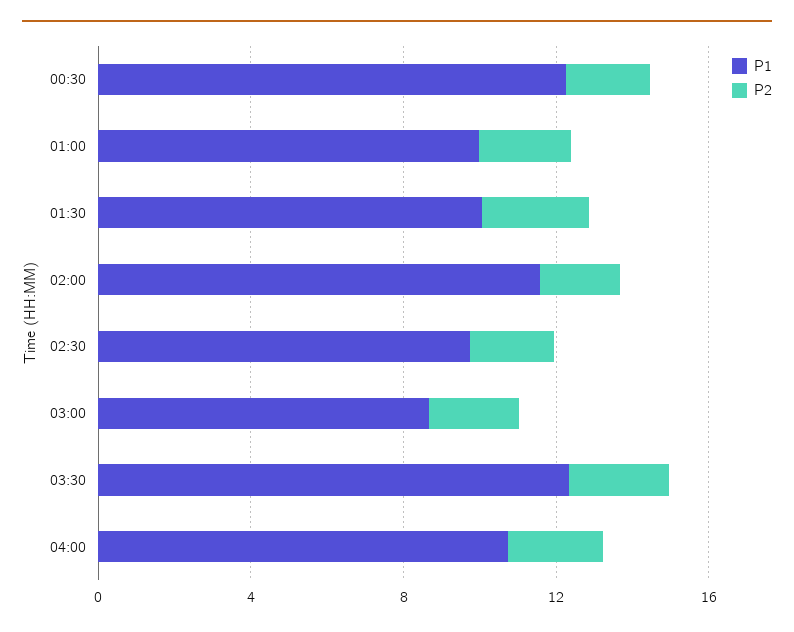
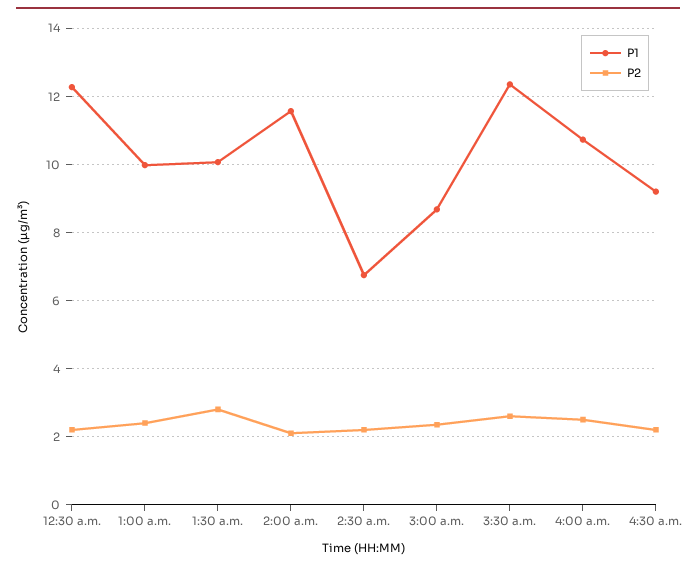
P1, 02:30: 10 -> 6.8
P1, 4:30 a.m.: none -> 9.2
P2, 4:30 a.m.: none -> 2.2

